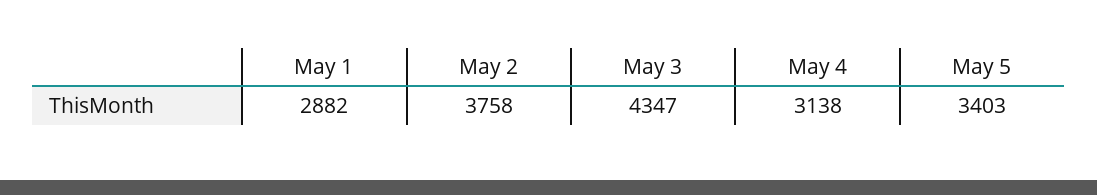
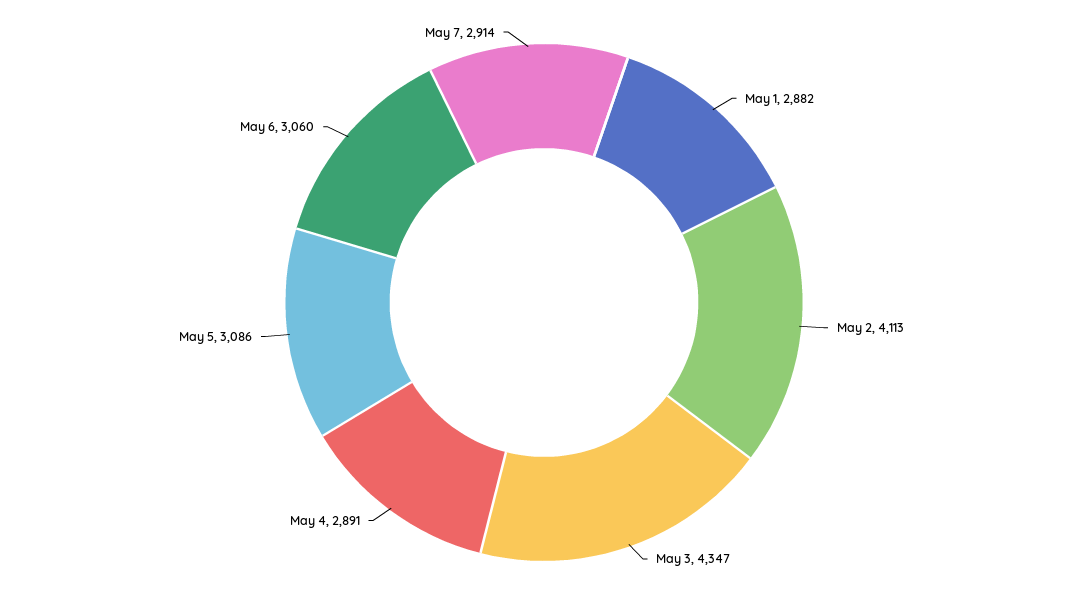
May 2: 3758 -> 4113
May 4: 3138 -> 2891
May 5: 3403 -> 3086
May 6: none -> 3060
May 7: none -> 2914

